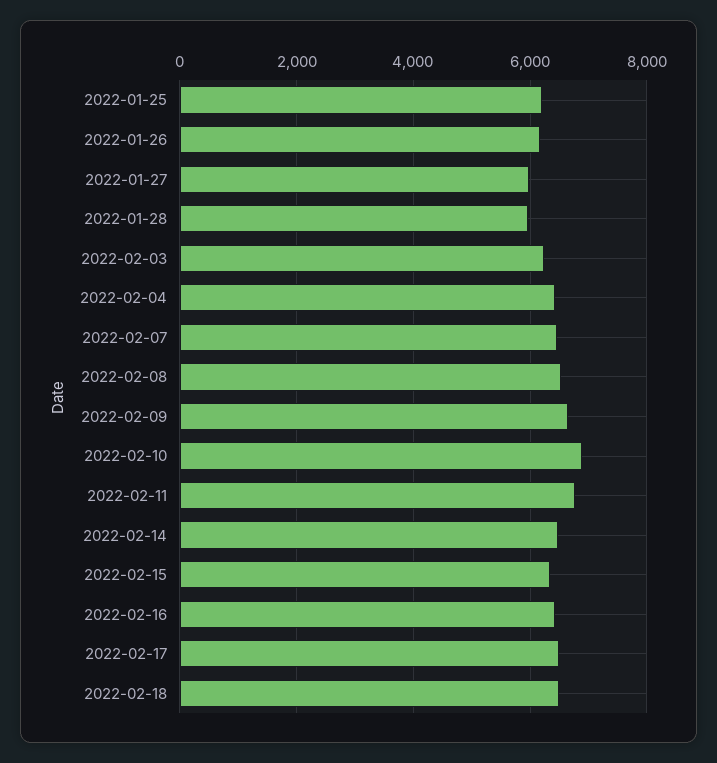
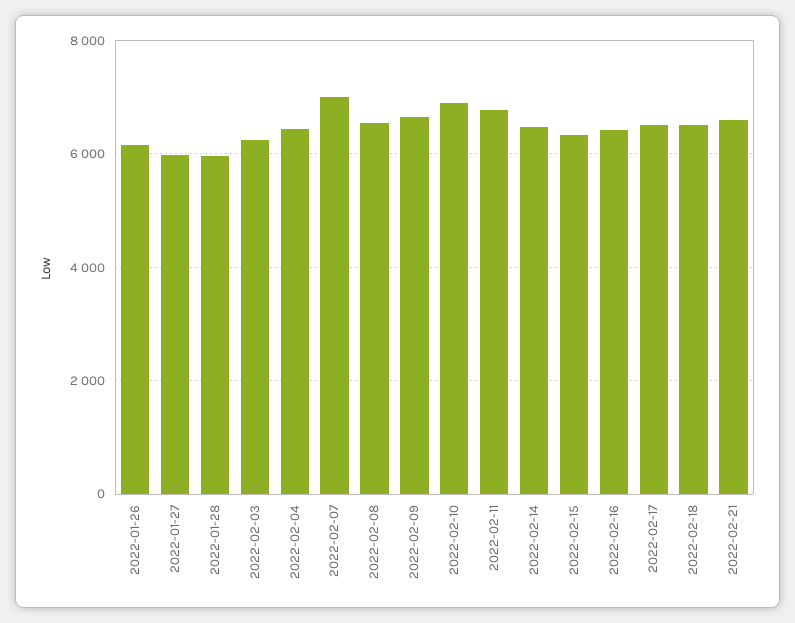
2022-01-25: 6200 -> none
2022-02-07: 6400 -> 7000
2022-02-21: none -> 6600

